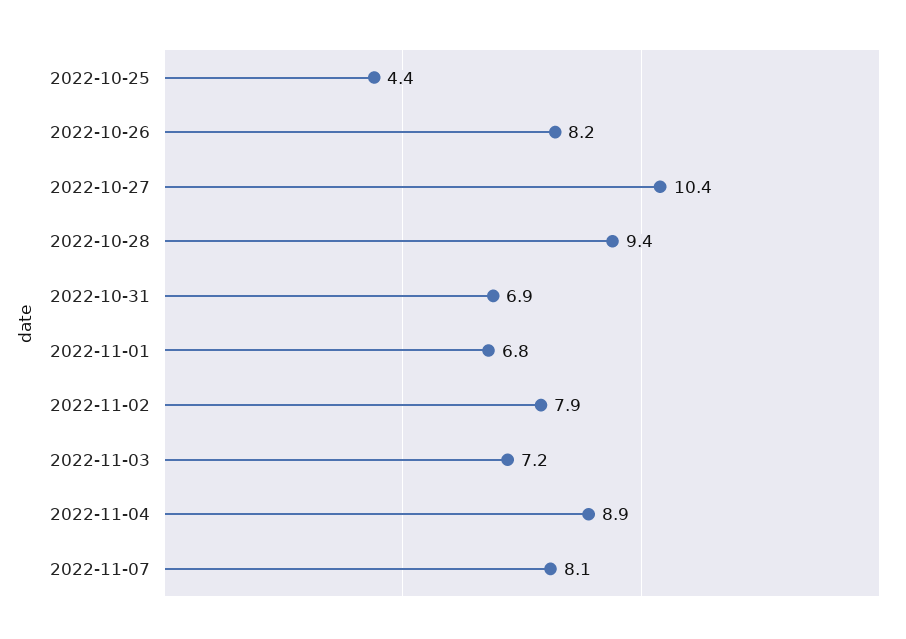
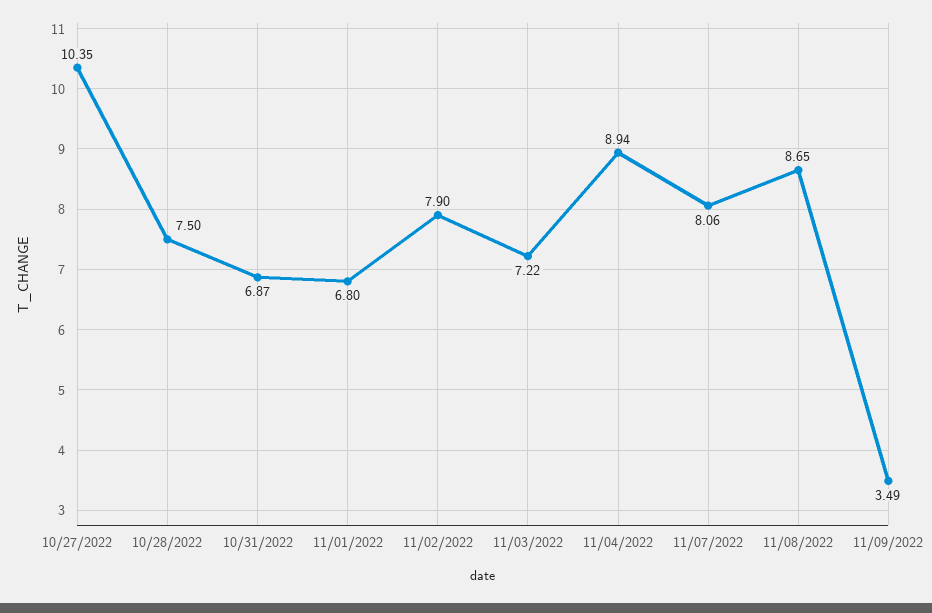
2022-10-25: 4.4 -> none
2022-10-26: 8.2 -> none
2022-10-28: 9.4 -> 7.5
11/08/2022: none -> 8.65
11/09/2022: none -> 3.49

